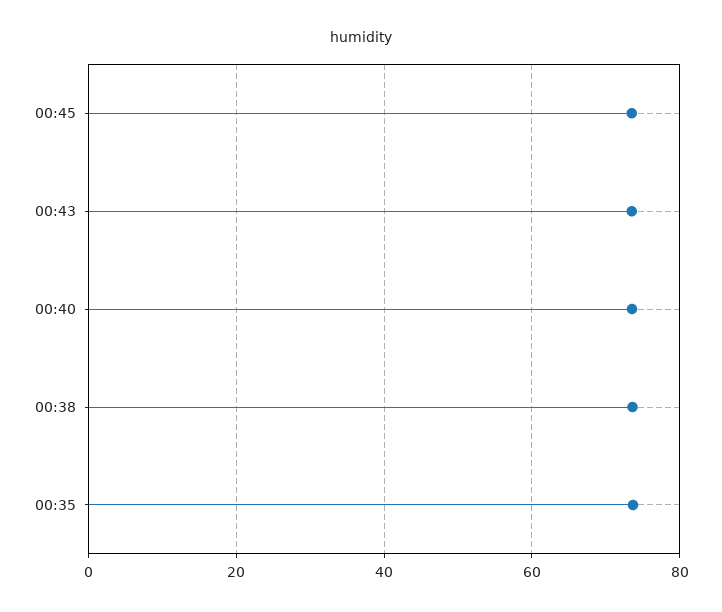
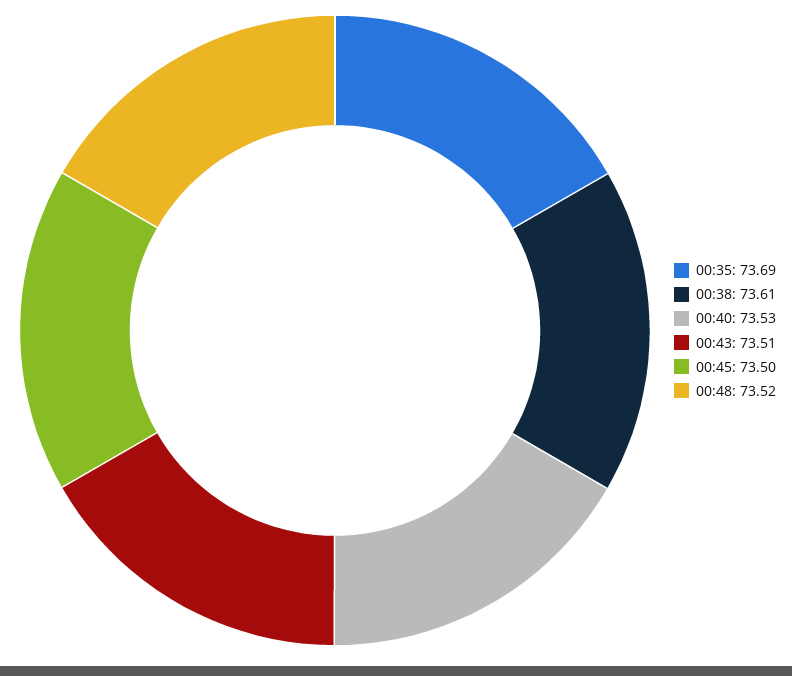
00:48: none -> 73.52

